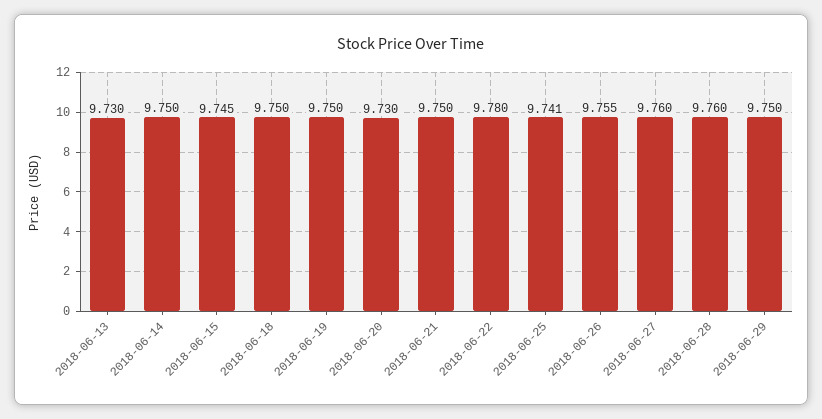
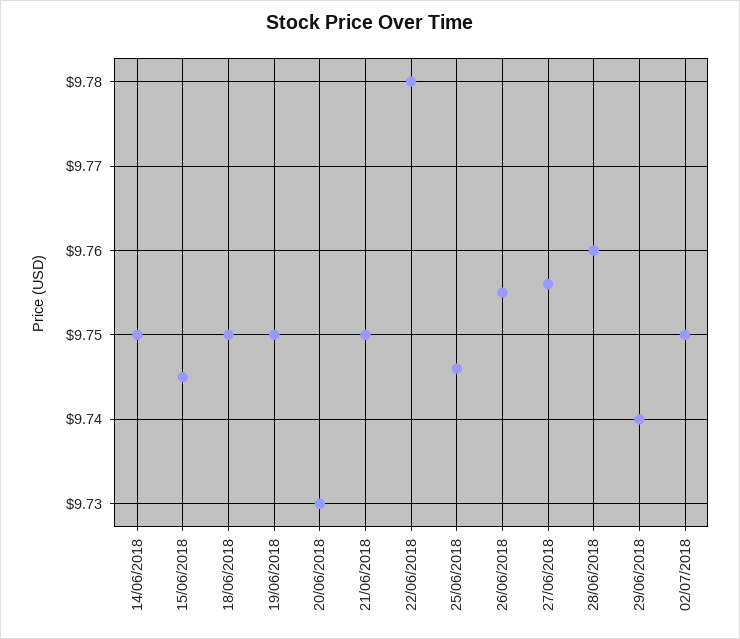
2018-06-13: 9.73 -> none
2018-06-25: 9.741 -> 9.746
2018-06-27: 9.76 -> 9.756
2018-06-29: 9.75 -> 9.74
02/07/2018: none -> 9.75

